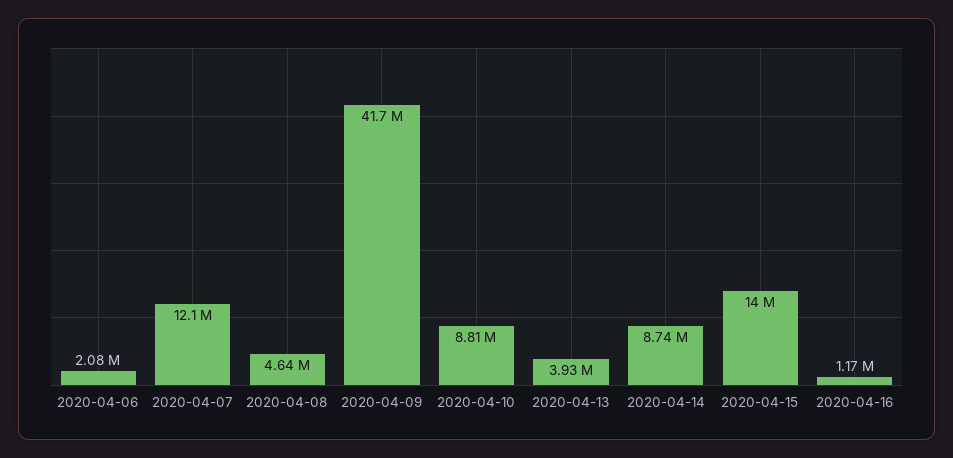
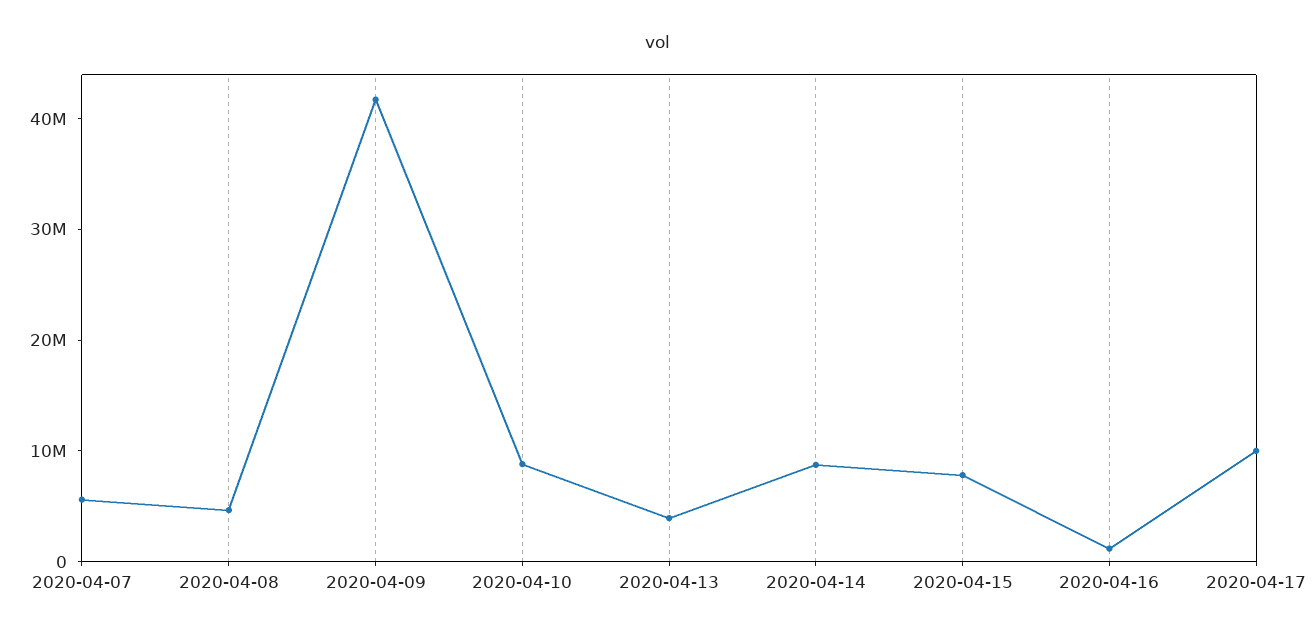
2020-04-06: 2080000 -> none
2020-04-07: 12100000 -> 6000000
2020-04-15: 14000000 -> 8000000
2020-04-17: none -> 10000000

